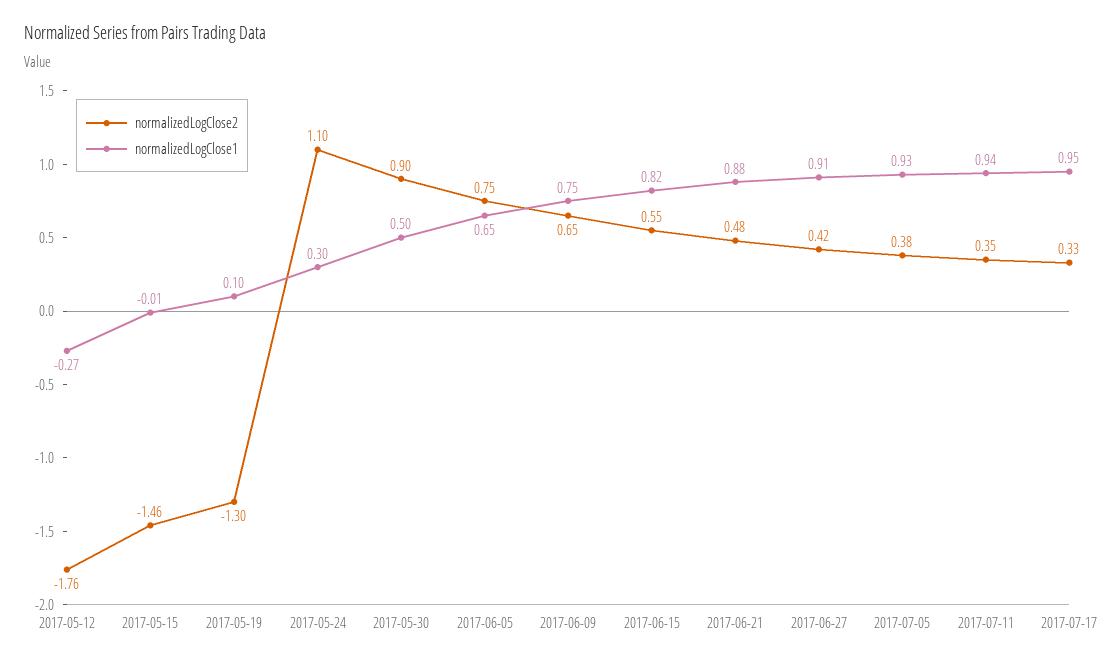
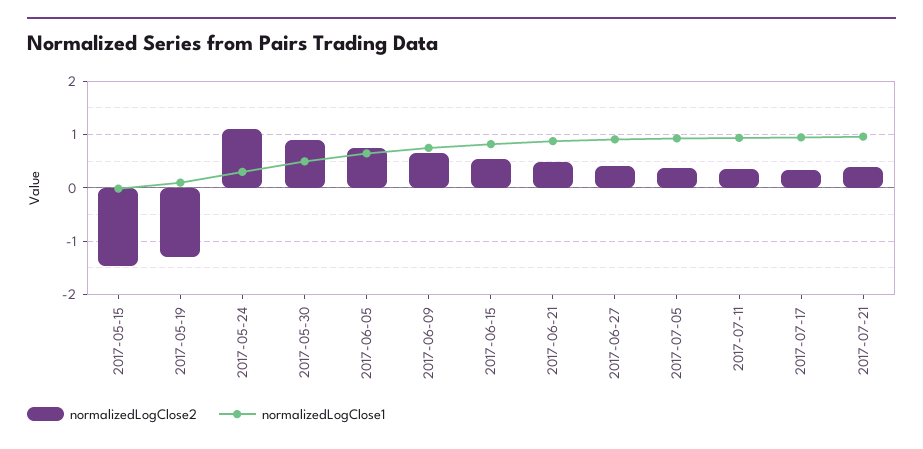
normalizedLogClose2, 2017-05-12: -1.76 -> none
normalizedLogClose1, 2017-05-12: -0.27 -> none
normalizedLogClose2, 2017-07-21: none -> 0.4
normalizedLogClose1, 2017-07-21: none -> 1

